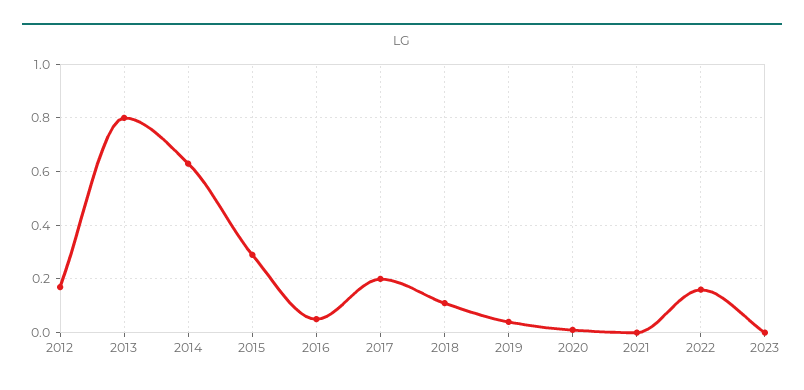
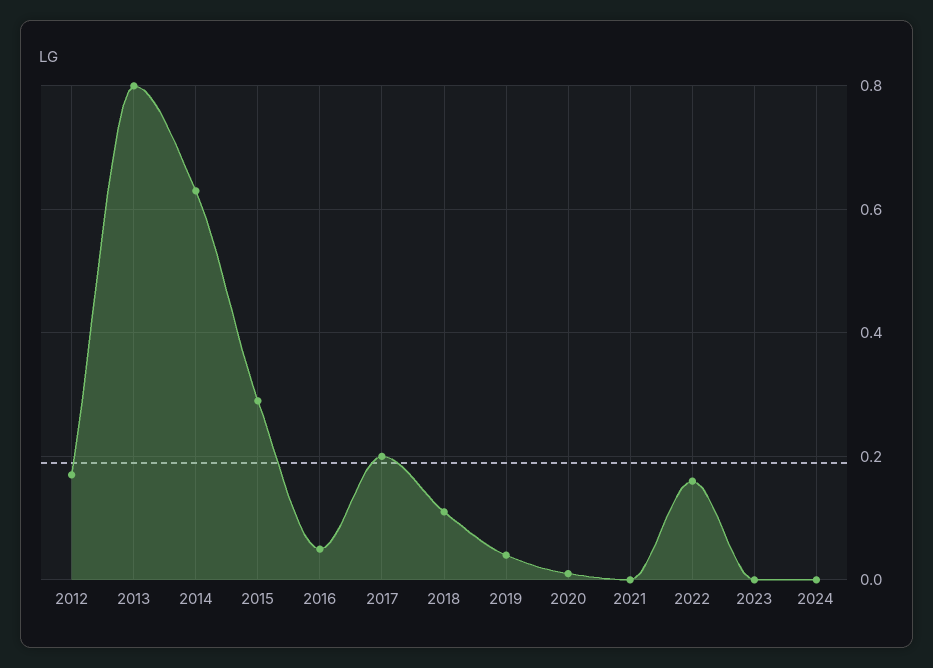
2024: none -> 0

